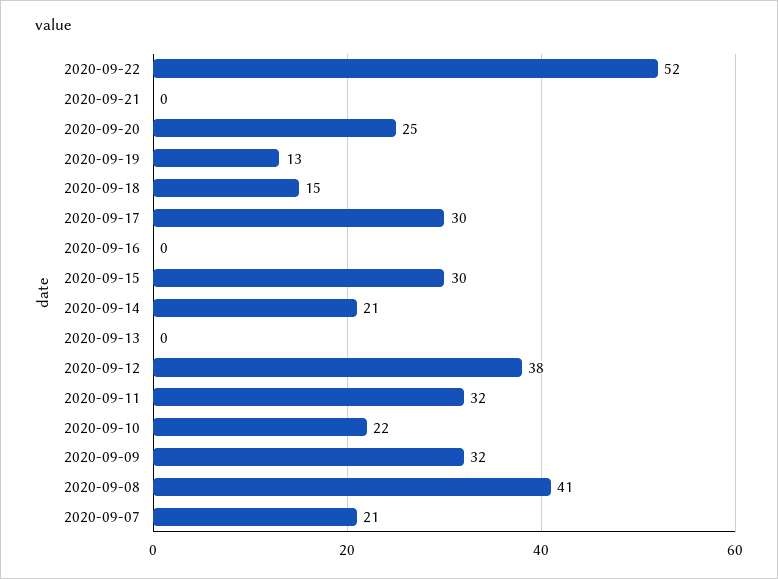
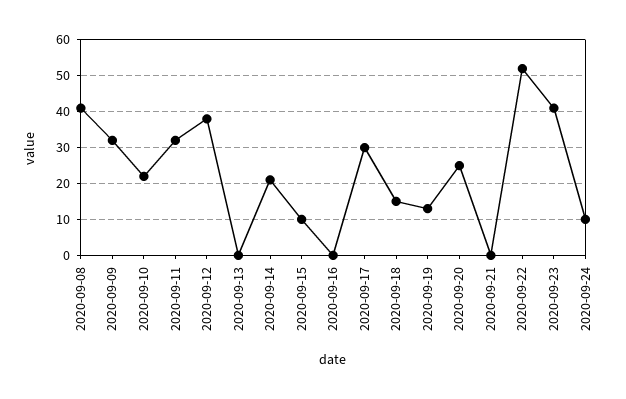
2020-09-15: 30 -> 10
2020-09-07: 21 -> none
2020-09-23: none -> 40
2020-09-24: none -> 10

